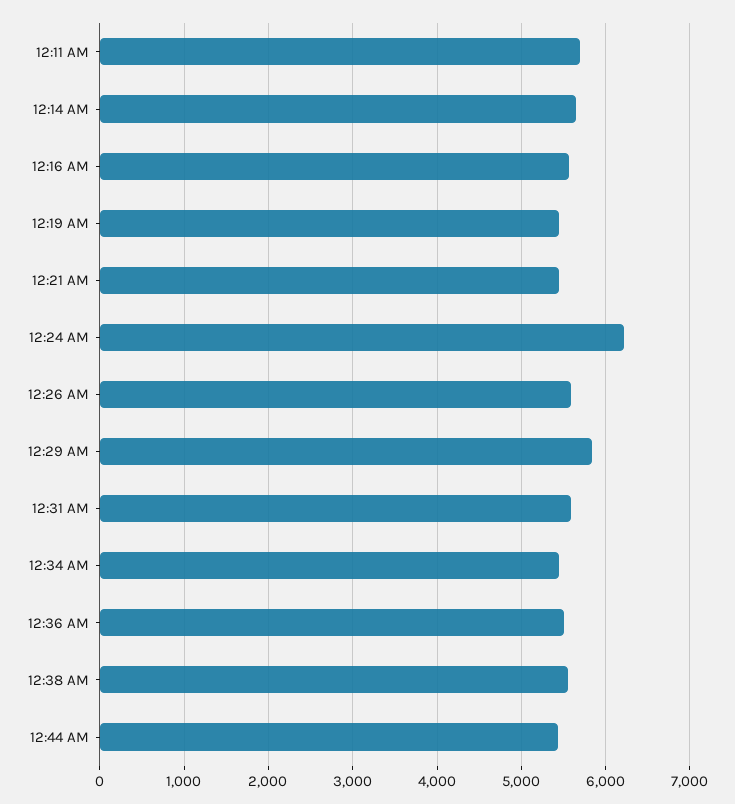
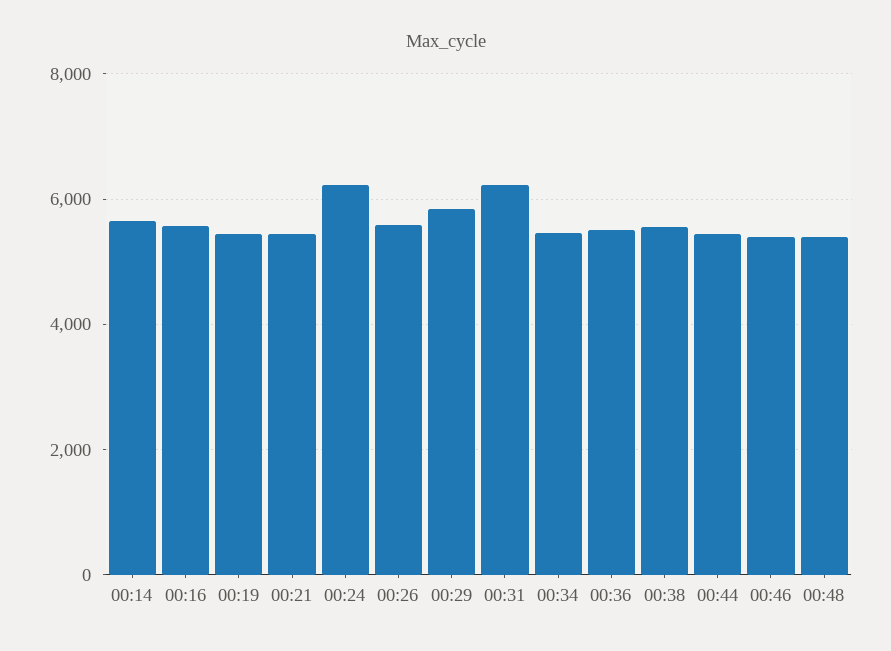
12:11 AM: 5700 -> none
12:31 AM: 5600 -> 6200
00:46: none -> 5400
00:48: none -> 5400

